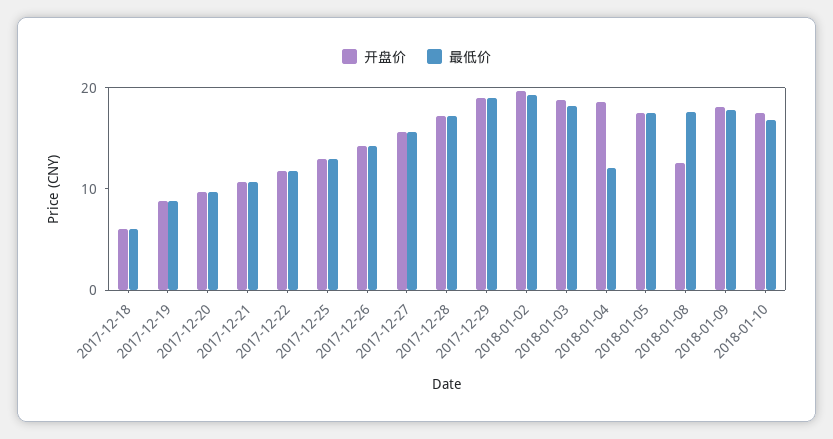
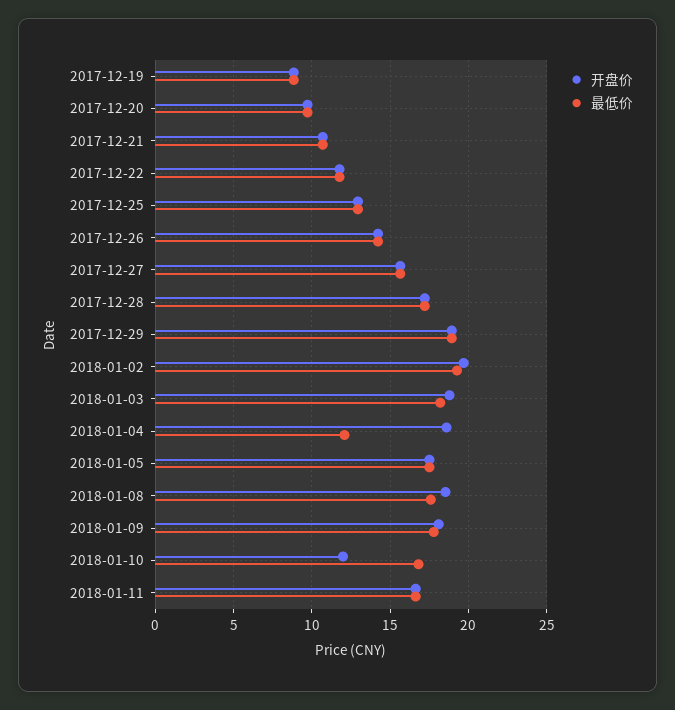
开盘价, 2017-12-18: 6 -> none
最低价, 2017-12-18: 6 -> none
开盘价, 2018-01-08: 12 -> 18.5
开盘价, 2018-01-10: 18 -> 12
开盘价, 2018-01-11: none -> 16.5
最低价, 2018-01-11: none -> 16.5

